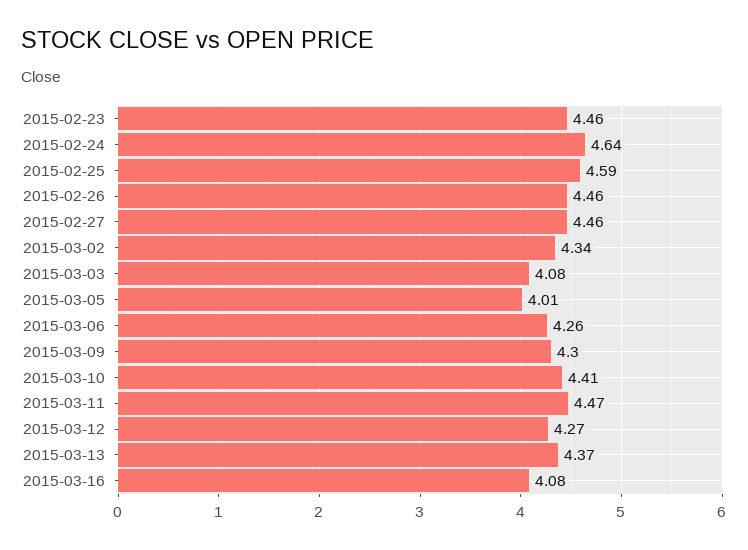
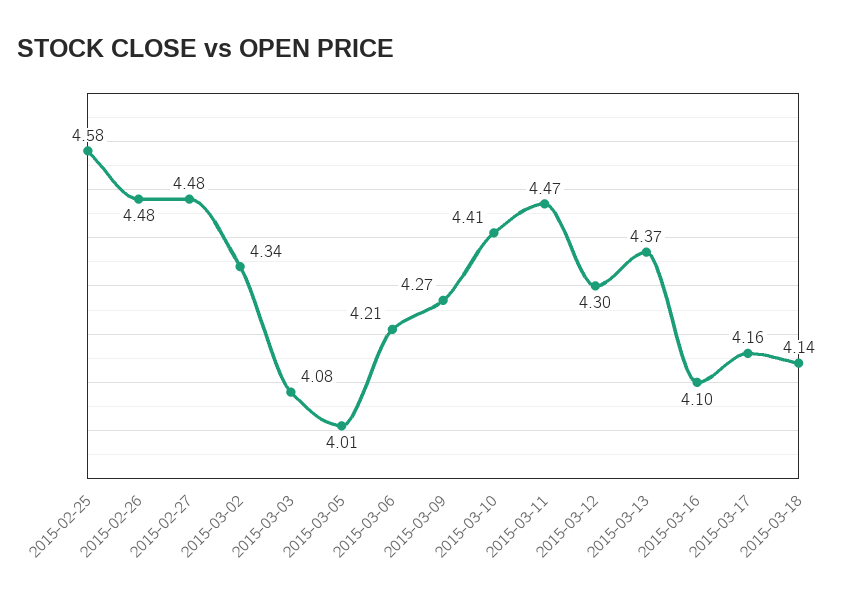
2015-02-23: 4.46 -> none
2015-02-24: 4.64 -> none
2015-02-25: 4.59 -> 4.58
2015-02-26: 4.46 -> 4.48
2015-02-27: 4.46 -> 4.48
2015-03-06: 4.26 -> 4.21
2015-03-09: 4.3 -> 4.27
2015-03-12: 4.27 -> 4.3
2015-03-16: 4.08 -> 4.1
2015-03-17: none -> 4.16
2015-03-18: none -> 4.14

